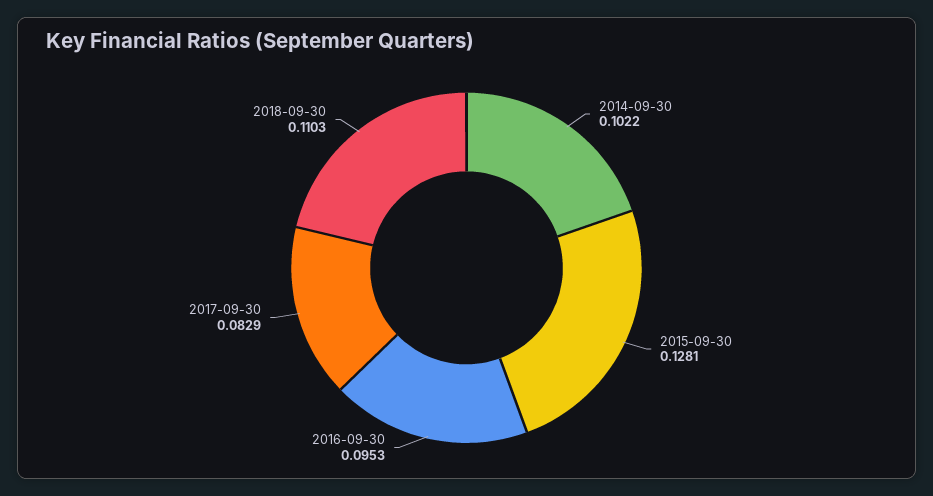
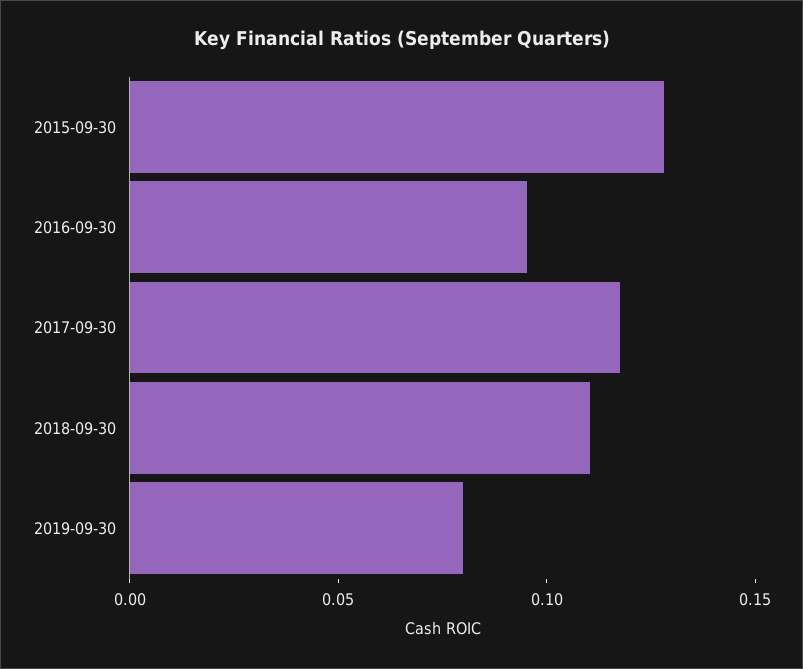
2014-09-30: 0.1022 -> none
2017-09-30: 0.0829 -> 0.12
2019-09-30: none -> 0.08

